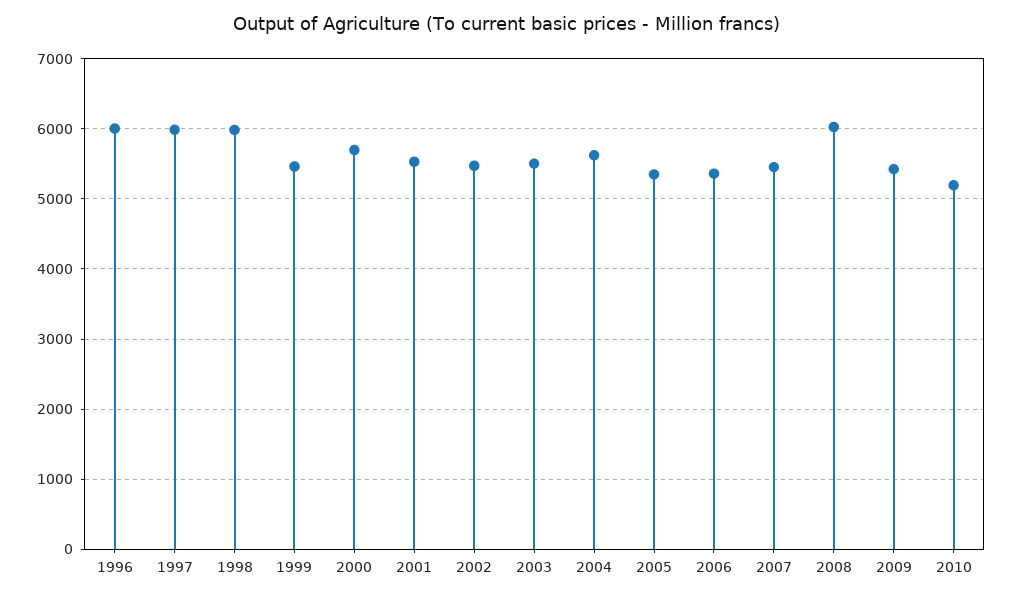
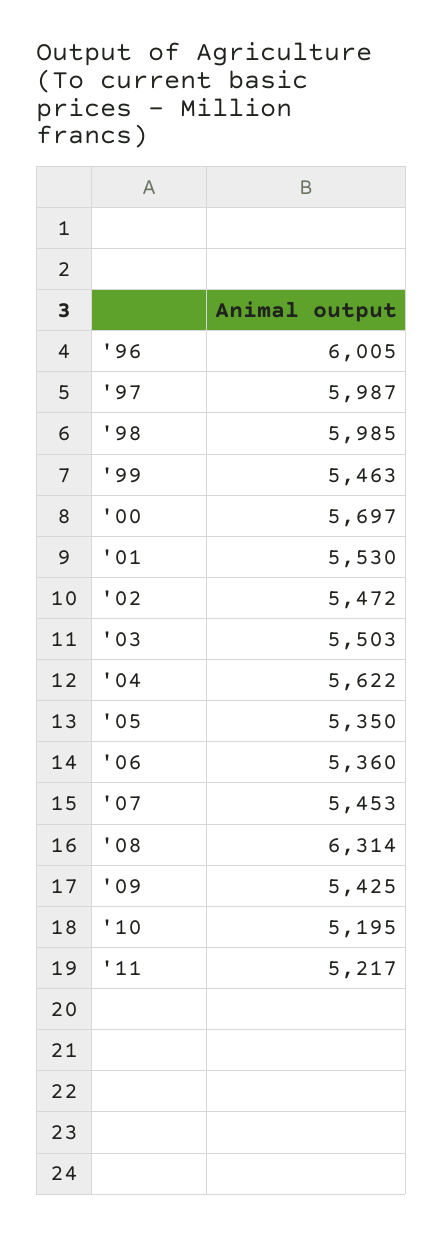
2008: 6000 -> 6314
'11: none -> 5217

